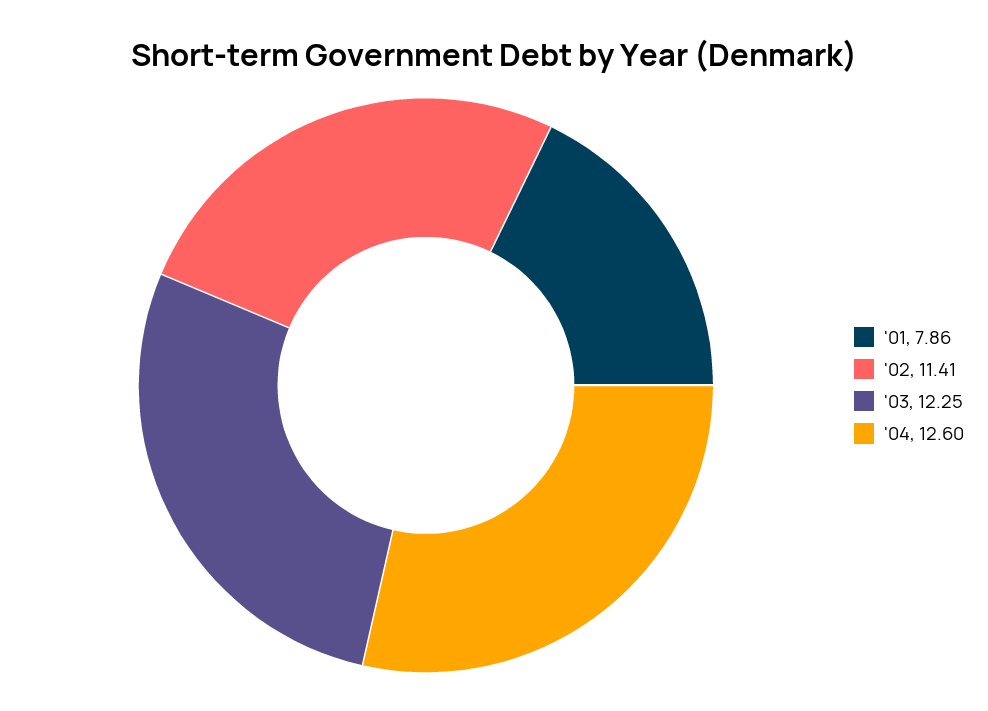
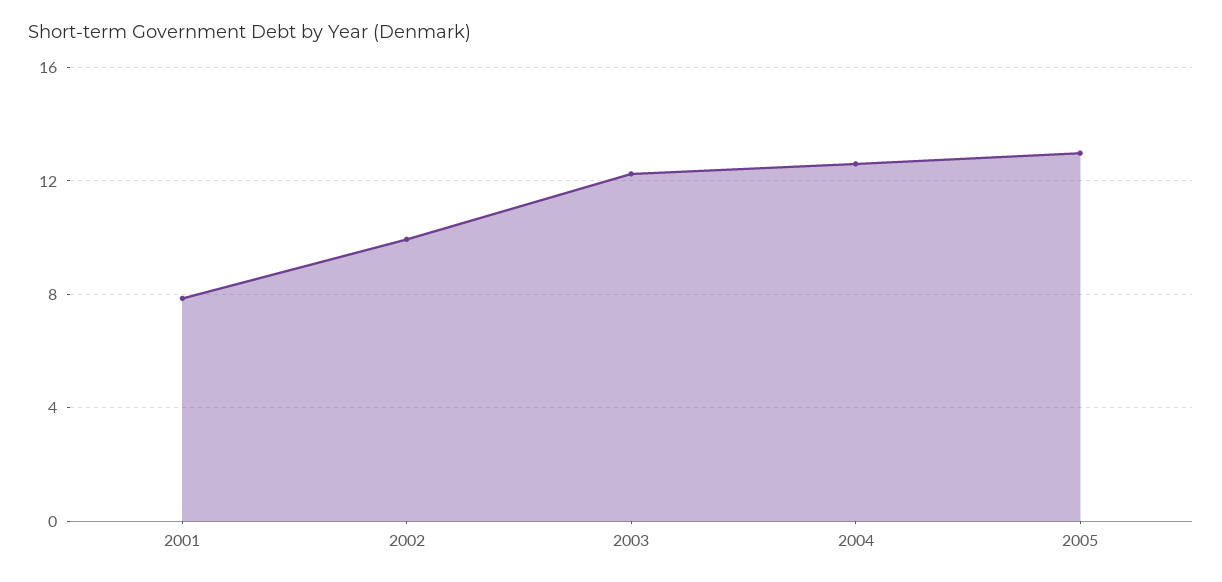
'02: 11.41 -> 10
2005: none -> 13

